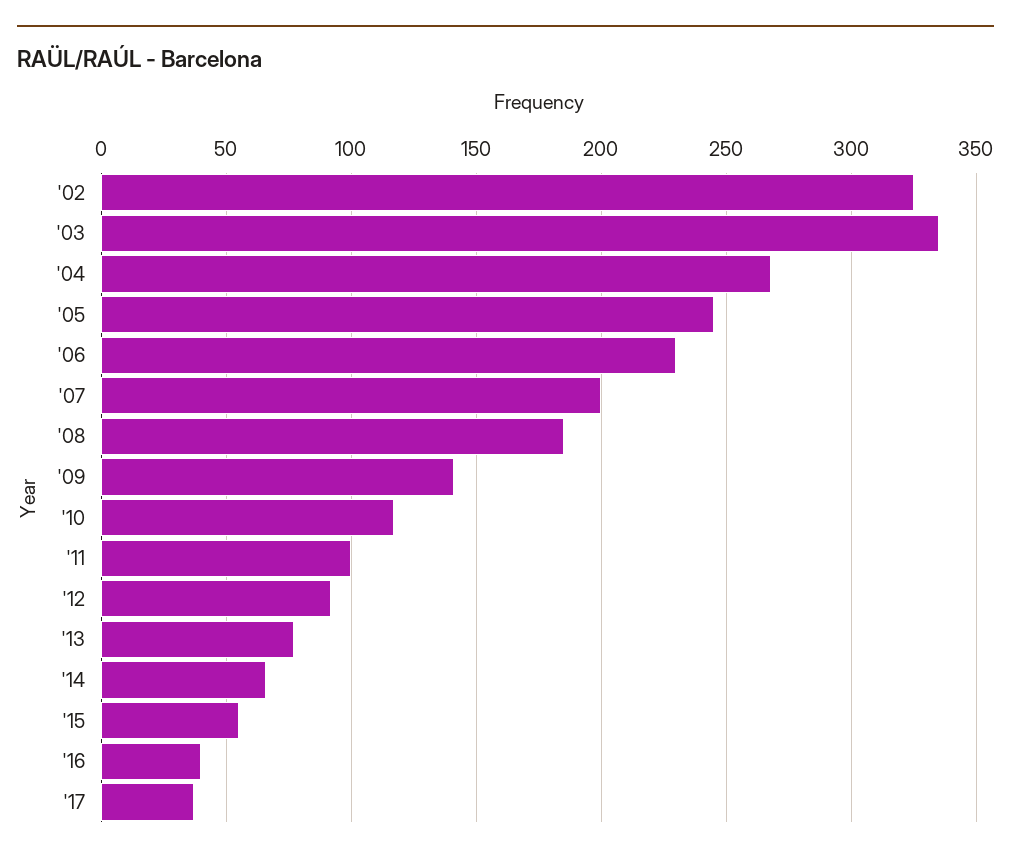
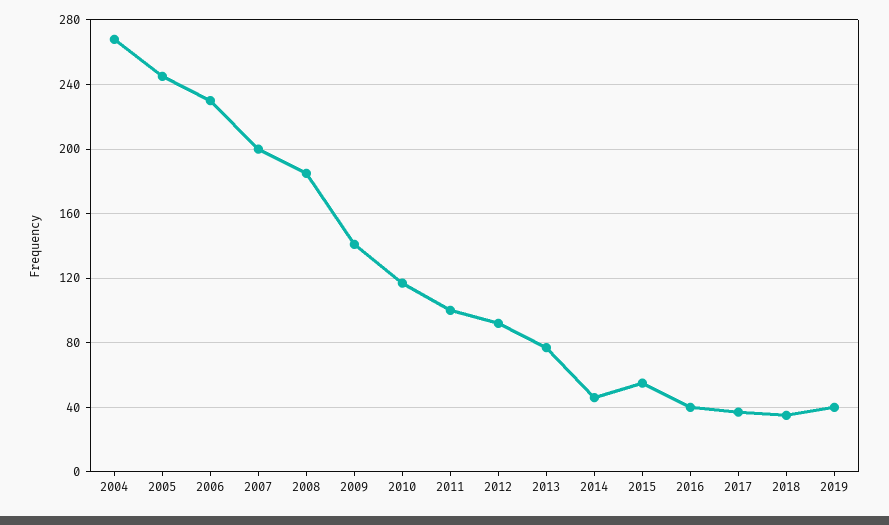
'02: 325 -> none
'03: 335 -> none
'14: 65 -> 45
2018: none -> 35
2019: none -> 40

